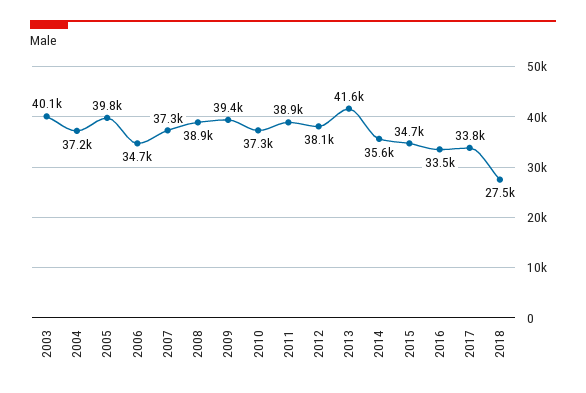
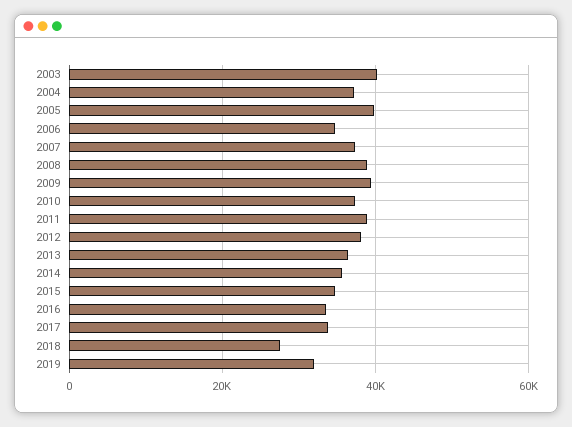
2013: 41600 -> 36000
2019: none -> 32000

